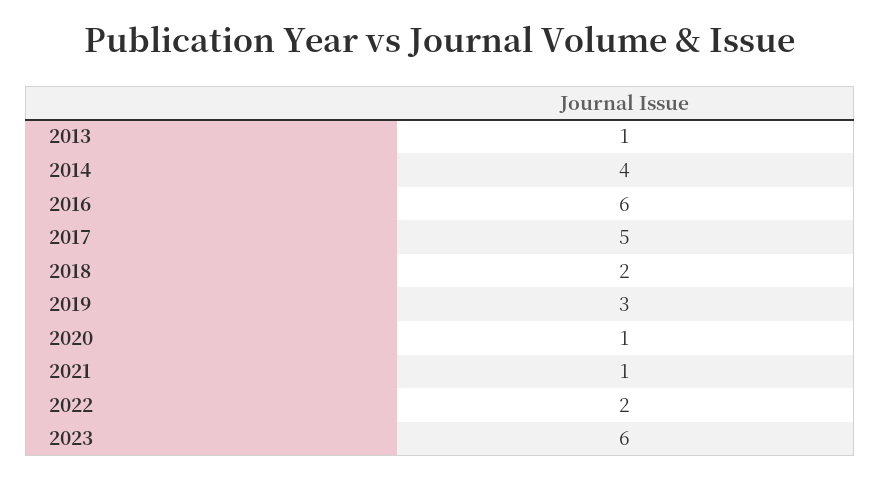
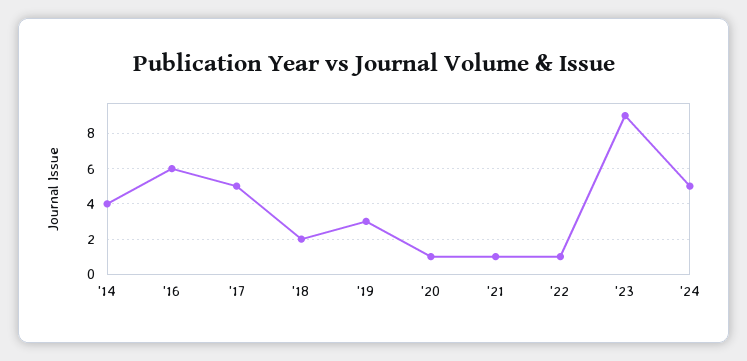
2013: 1 -> none
2022: 2 -> 1
2023: 6 -> 9
'24: none -> 5

